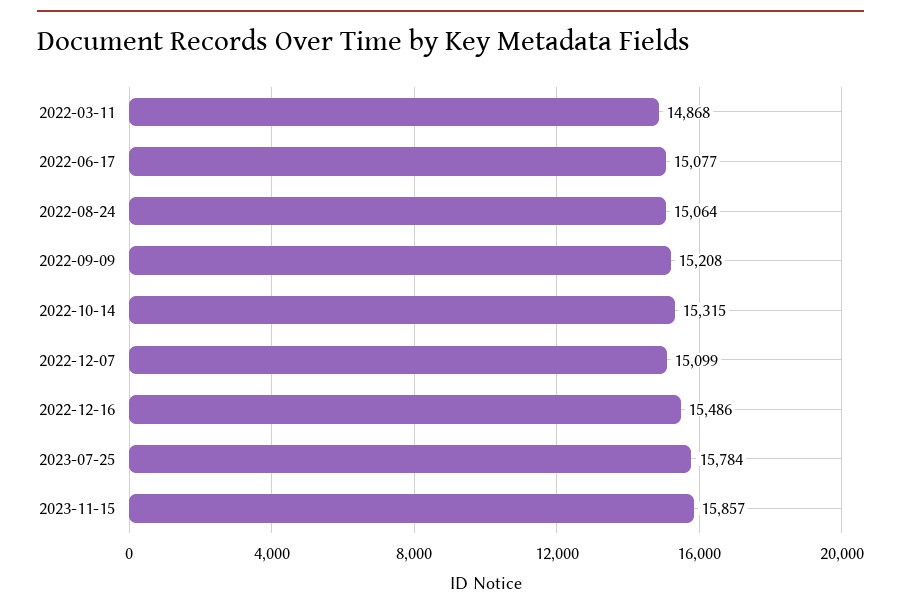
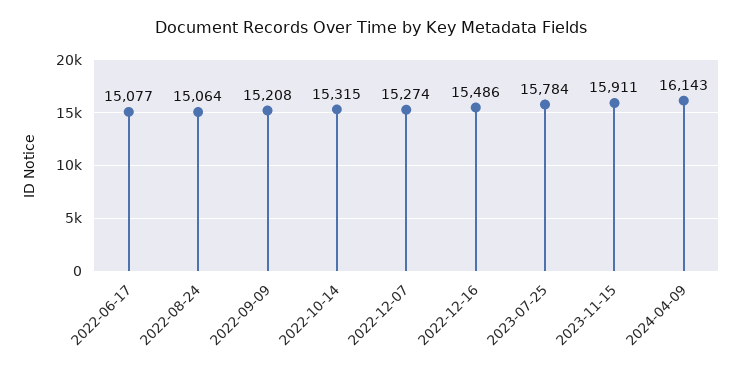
2022-03-11: 14868 -> none
2022-12-07: 15099 -> 15274
2023-11-15: 15857 -> 15911
2024-04-09: none -> 16143

